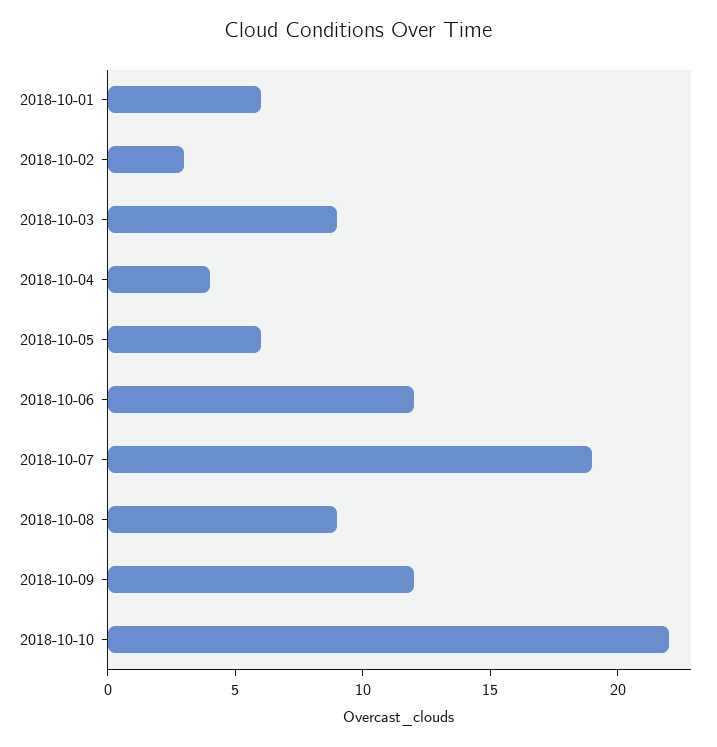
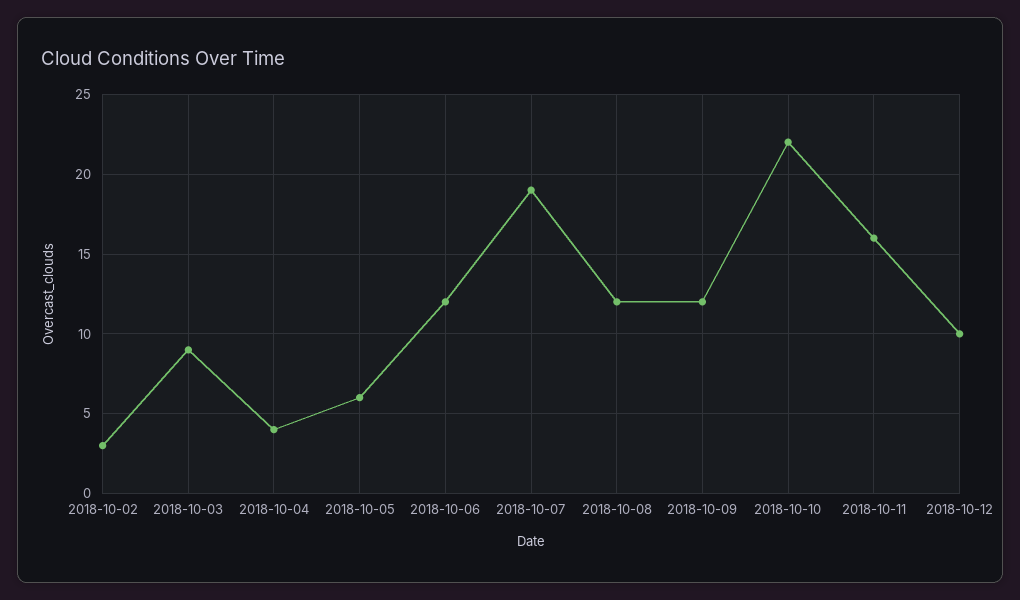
2018-10-01: 6 -> none
2018-10-08: 9 -> 12
2018-10-11: none -> 16
2018-10-12: none -> 10

